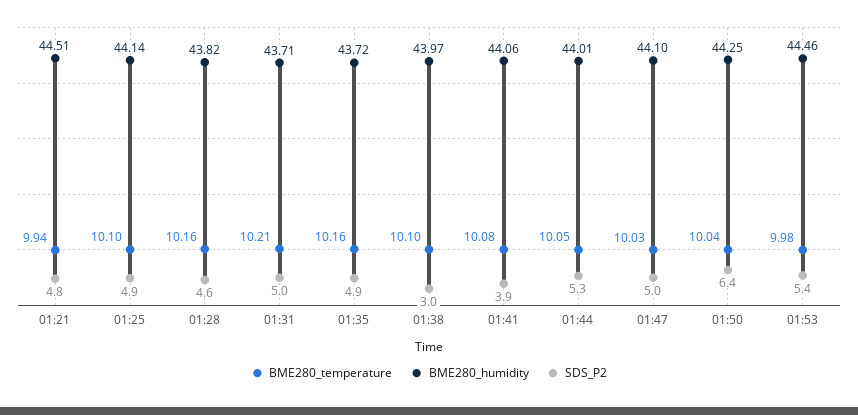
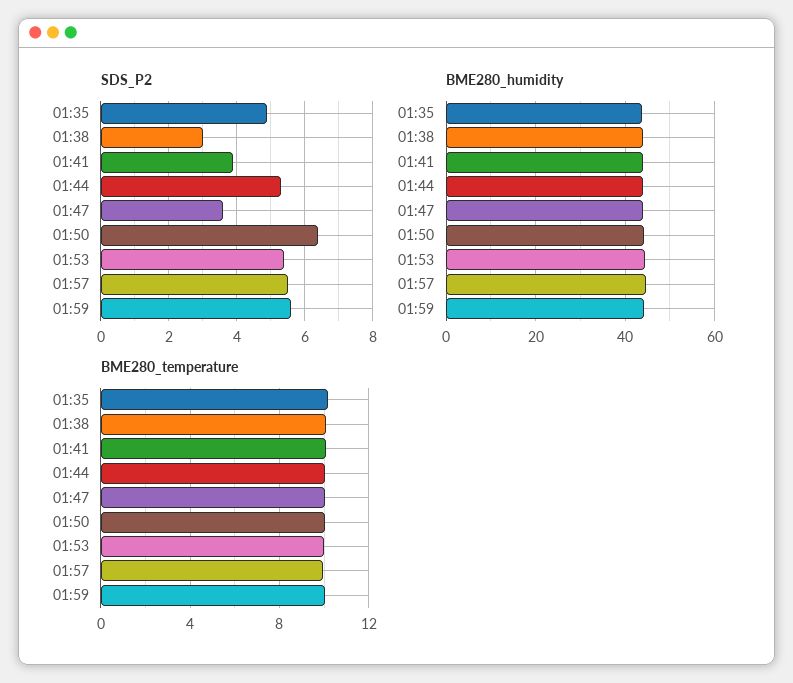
BME280_temperature, 01:21: 9.94 -> none
BME280_humidity, 01:21: 44.51 -> none
SDS_P2, 01:21: 4.8 -> none
BME280_temperature, 01:25: 10.1 -> none
BME280_humidity, 01:25: 44.14 -> none
SDS_P2, 01:25: 4.9 -> none
BME280_temperature, 01:28: 10.16 -> none
BME280_humidity, 01:28: 43.82 -> none
SDS_P2, 01:28: 4.6 -> none
BME280_temperature, 01:31: 10.21 -> none
BME280_humidity, 01:31: 43.71 -> none
SDS_P2, 01:31: 5 -> none
SDS_P2, 01:47: 5 -> 3.5
SDS_P2, 01:57: none -> 5.5
SDS_P2, 01:59: none -> 5.5
BME280_humidity, 01:57: none -> 44
BME280_humidity, 01:59: none -> 44
BME280_temperature, 01:57: none -> 10
BME280_temperature, 01:59: none -> 10

